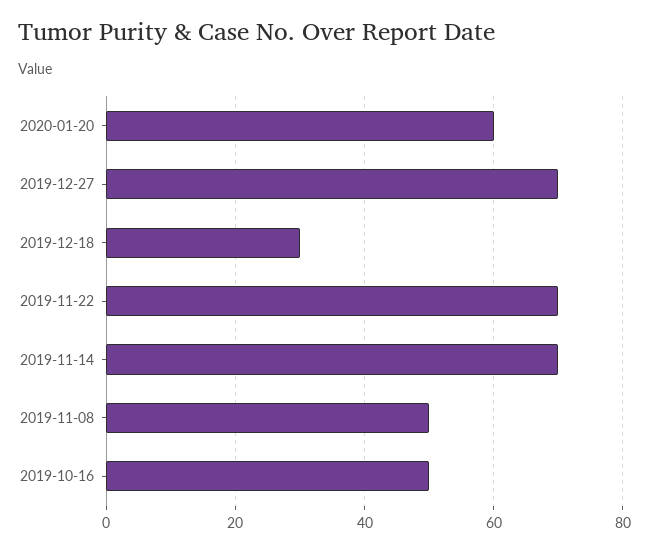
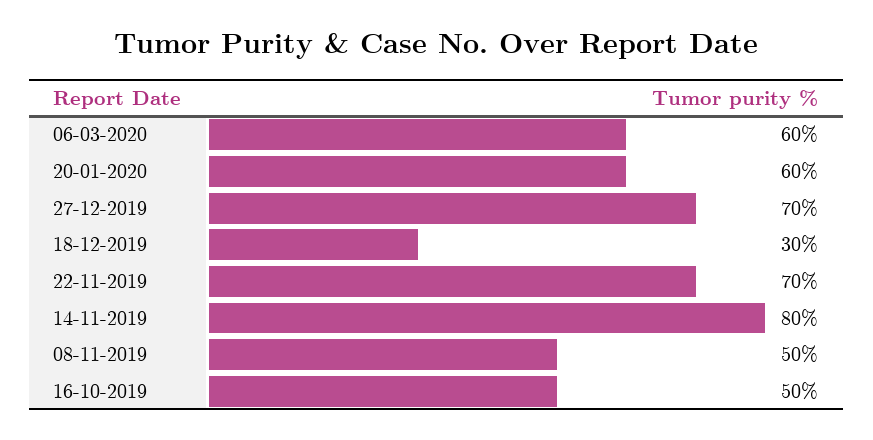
2019-11-14: 70 -> 80
06-03-2020: none -> 60

